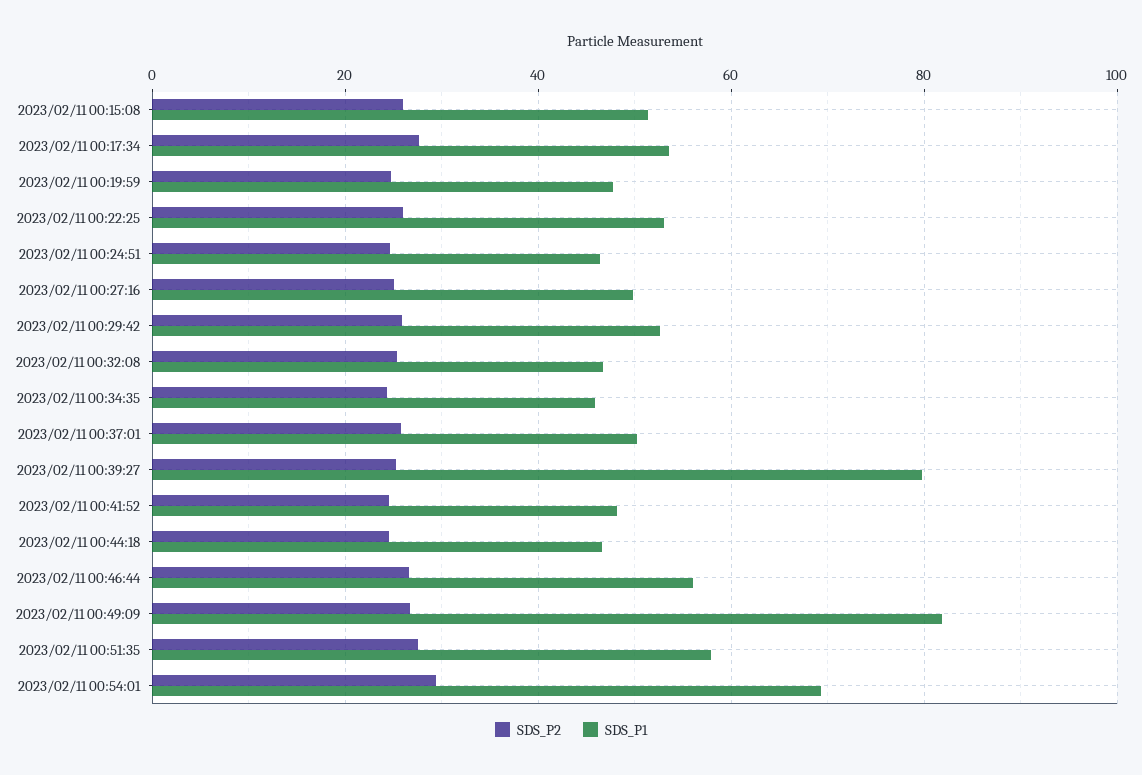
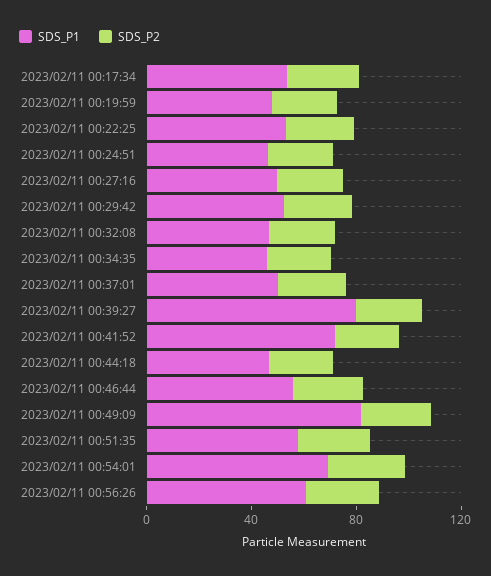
SDS_P2, 2023/02/11 00:15:08: 26 -> none
SDS_P1, 2023/02/11 00:15:08: 52 -> none
SDS_P1, 2023/02/11 00:41:52: 48 -> 70
SDS_P1, 2023/02/11 00:56:26: none -> 60
SDS_P2, 2023/02/11 00:56:26: none -> 30

